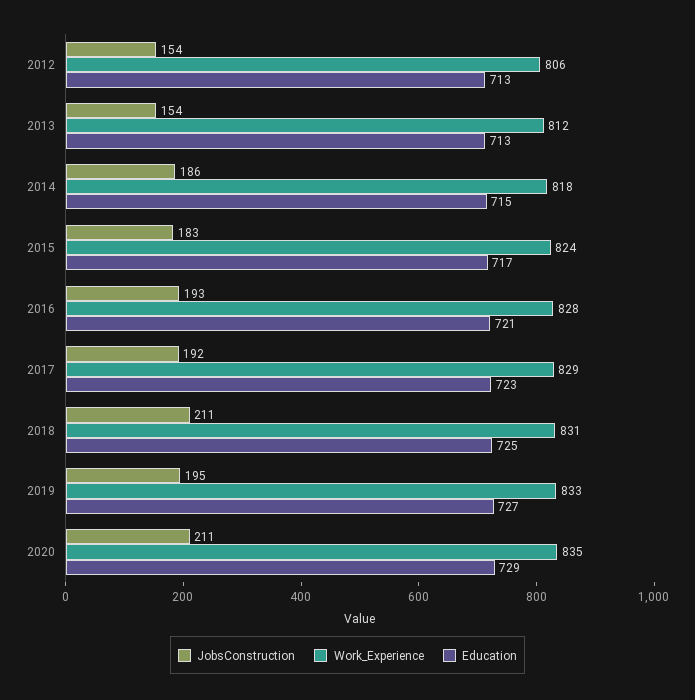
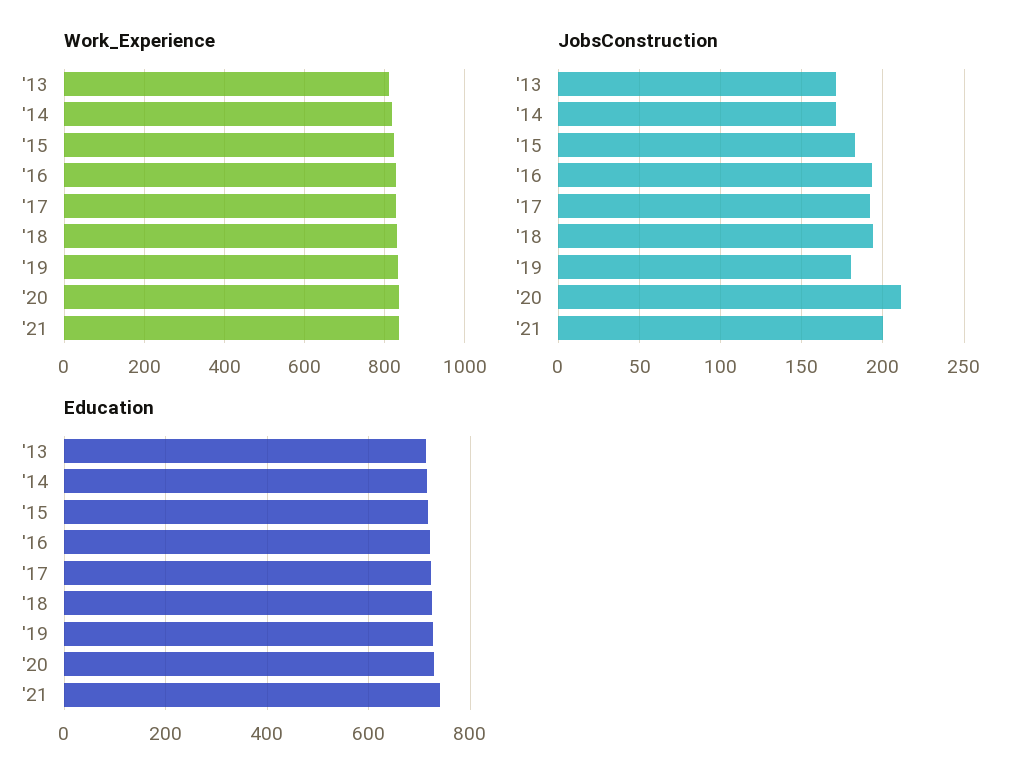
JobsConstruction, 2012: 154 -> none
Work_Experience, 2012: 806 -> none
Education, 2012: 713 -> none
JobsConstruction, 2013: 154 -> 170
JobsConstruction, 2014: 186 -> 170
JobsConstruction, 2018: 211 -> 195
JobsConstruction, 2019: 195 -> 180
Work_Experience, '21: none -> 840
JobsConstruction, '21: none -> 200
Education, '21: none -> 740

